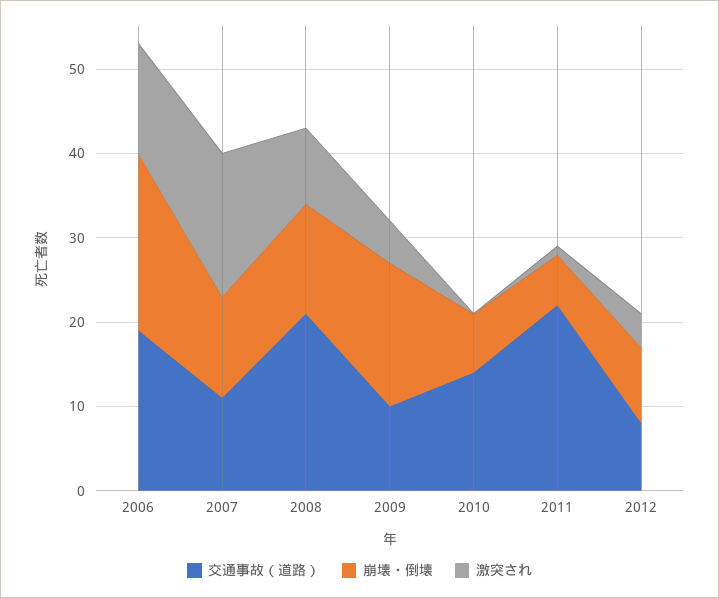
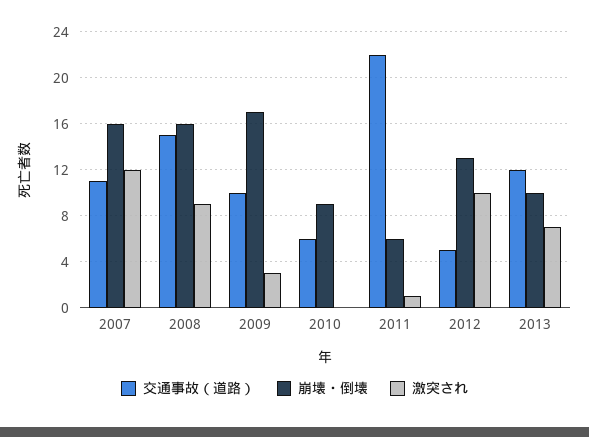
交通事故（道路）, 2006: 19 -> none
崩壊・倒壊, 2006: 21 -> none
激突され, 2006: 13 -> none
崩壊・倒壊, 2007: 12 -> 16
激突され, 2007: 17 -> 12
交通事故（道路）, 2008: 21 -> 15
崩壊・倒壊, 2008: 13 -> 16
激突され, 2009: 5 -> 3
交通事故（道路）, 2010: 14 -> 6
崩壊・倒壊, 2010: 7 -> 9
交通事故（道路）, 2012: 8 -> 5
崩壊・倒壊, 2012: 9 -> 13
激突され, 2012: 4 -> 10
交通事故（道路）, 2013: none -> 12
崩壊・倒壊, 2013: none -> 10
激突され, 2013: none -> 7

